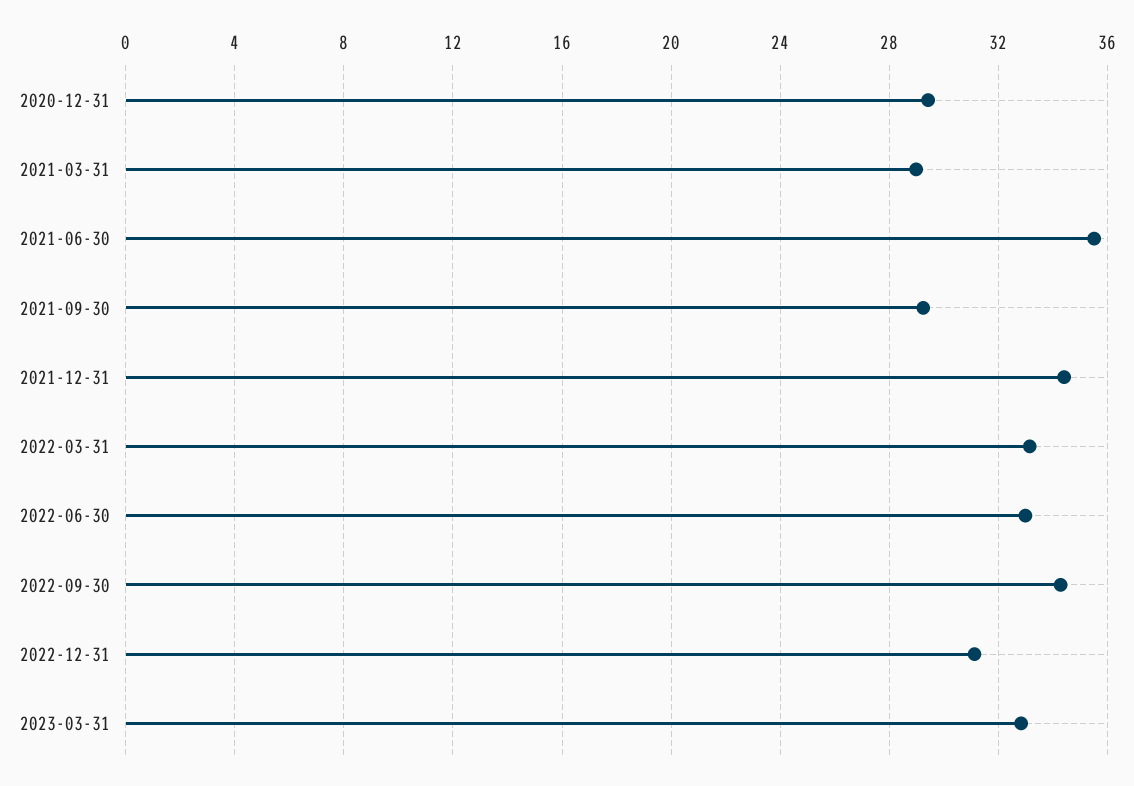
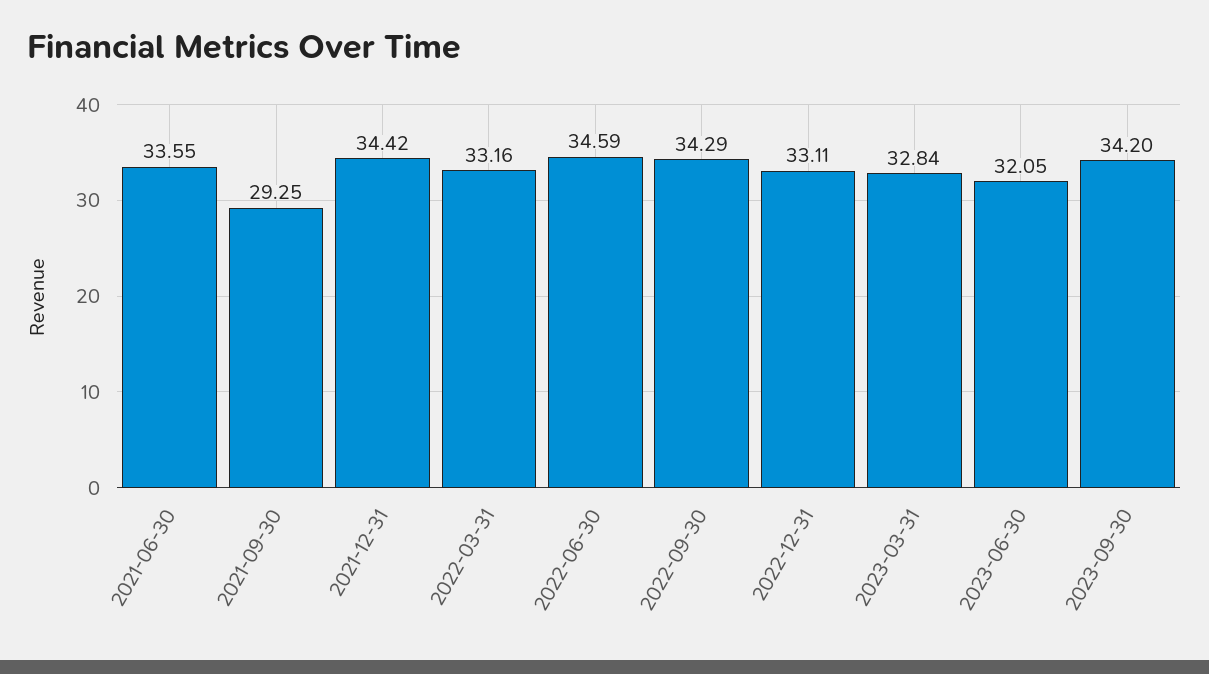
2020-12-31: 29.5 -> none
2021-03-31: 29 -> none
2021-06-30: 35.5 -> 33.55
2022-06-30: 33 -> 34.59
2022-12-31: 31 -> 33.11
2023-06-30: none -> 32.05
2023-09-30: none -> 34.2

